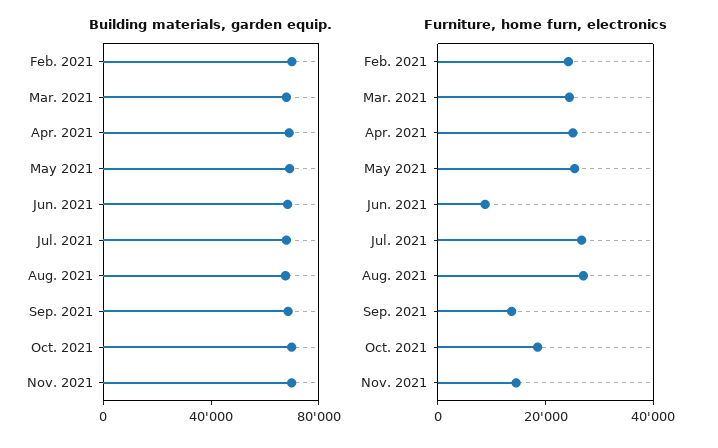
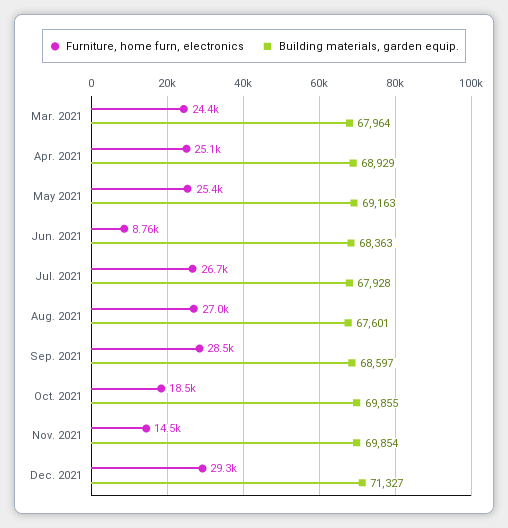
Building materials, garden equip., Feb. 2021: 70000 -> none
Furniture, home furn, electronics, Feb. 2021: 25000 -> none
Furniture, home furn, electronics, Sep. 2021: 15000 -> 28500
Furniture, home furn, electronics, Dec. 2021: none -> 29300
Building materials, garden equip., Dec. 2021: none -> 71327

